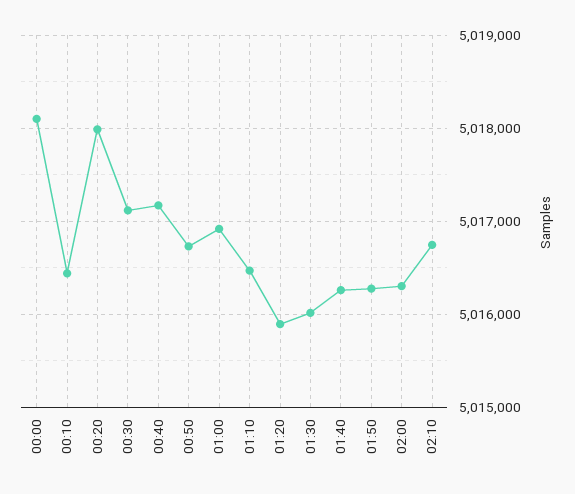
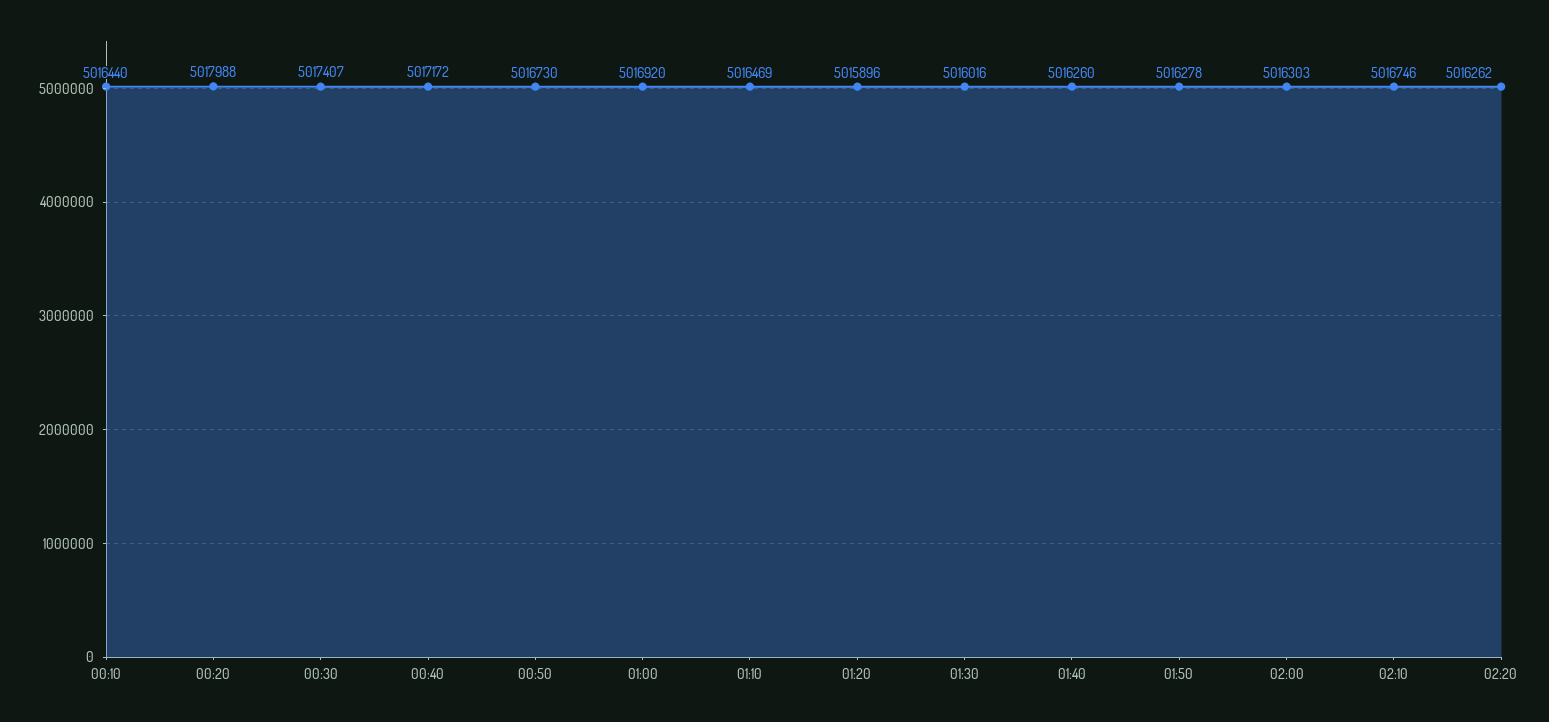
00:00: 5018100 -> none
00:30: 5017100 -> 5017407
02:20: none -> 5016262

